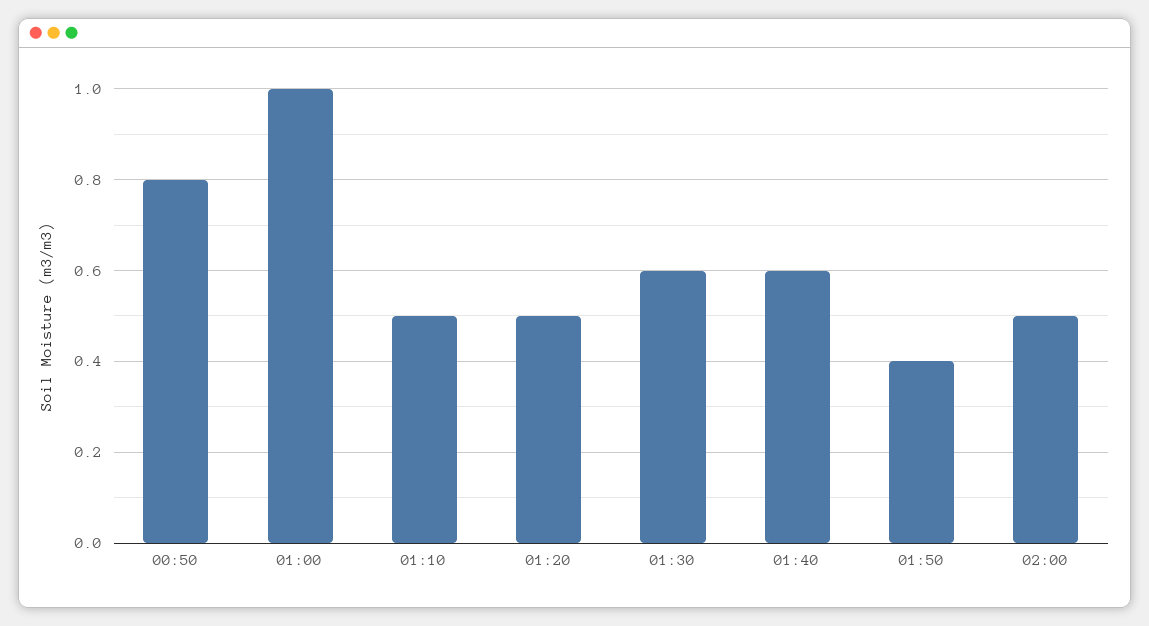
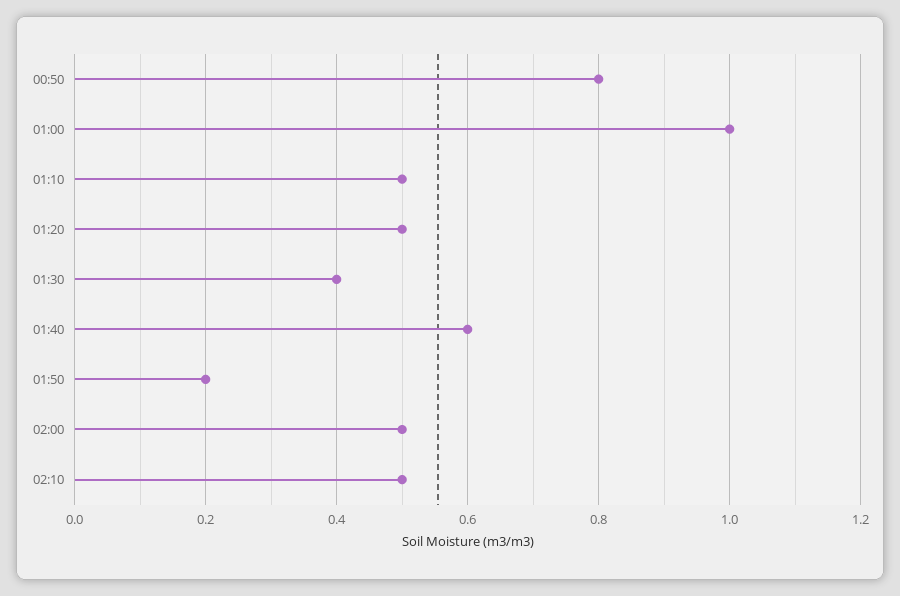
01:30: 0.6 -> 0.4
01:50: 0.4 -> 0.2
02:10: none -> 0.5

